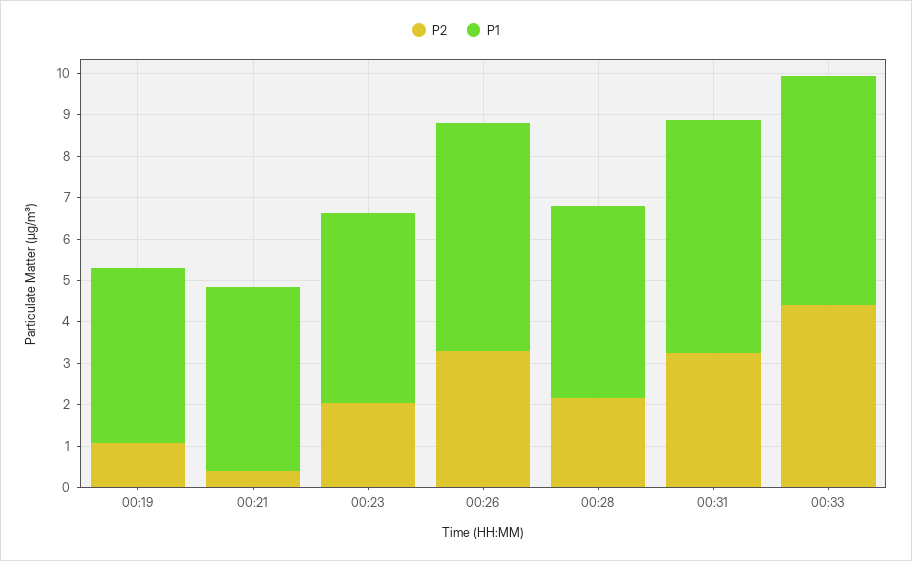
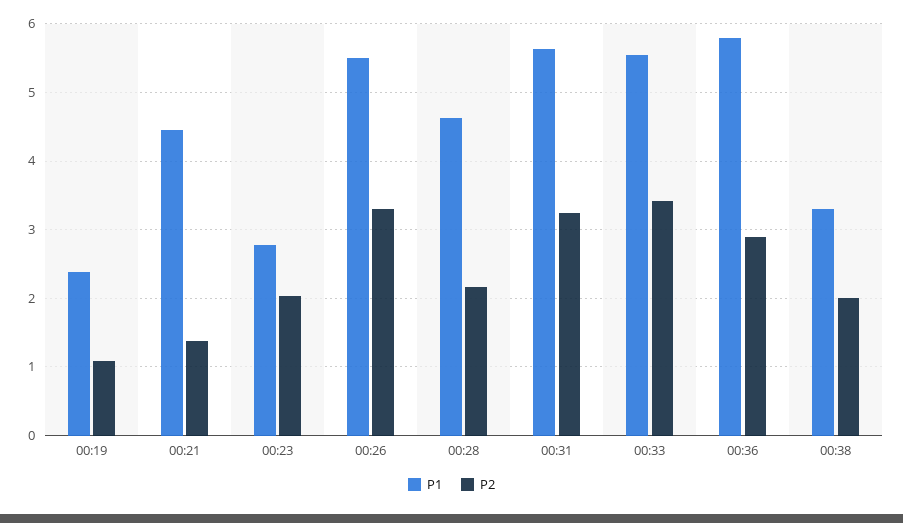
P1, 00:19: 4.2 -> 2.4
P2, 00:21: 0.4 -> 1.4
P1, 00:23: 4.6 -> 2.8
P2, 00:33: 4.4 -> 3.4
P1, 00:36: none -> 5.8
P2, 00:36: none -> 2.9
P1, 00:38: none -> 3.3
P2, 00:38: none -> 2

